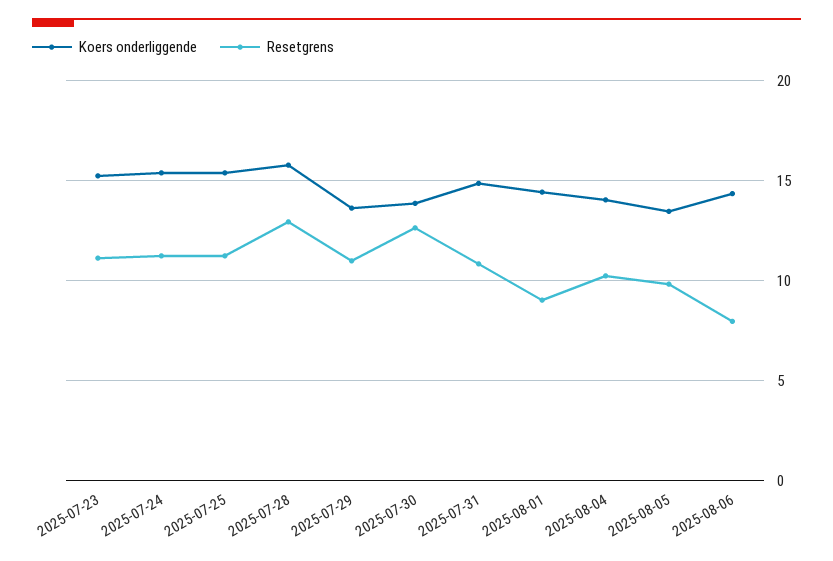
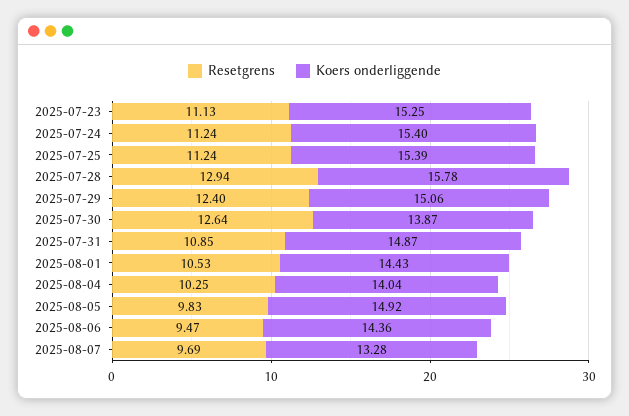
Koers onderliggende, 2025-07-29: 13.5 -> 15.06
Resetgrens, 2025-07-29: 11 -> 12.4
Resetgrens, 2025-08-01: 9 -> 10.53
Koers onderliggende, 2025-08-05: 13.5 -> 14.92
Resetgrens, 2025-08-06: 8 -> 9.47
Resetgrens, 2025-08-07: none -> 9.69
Koers onderliggende, 2025-08-07: none -> 13.28

